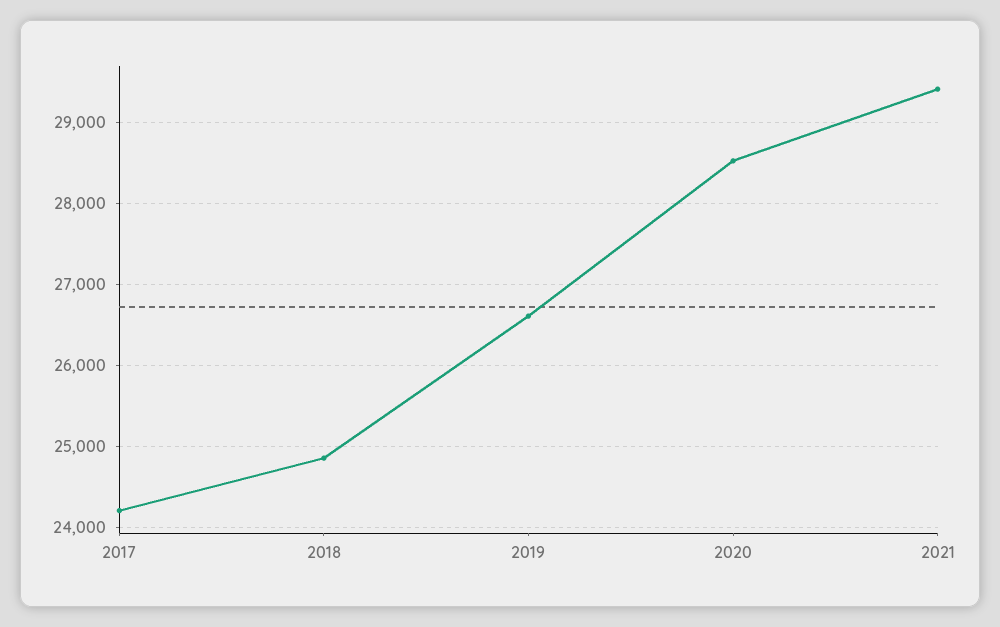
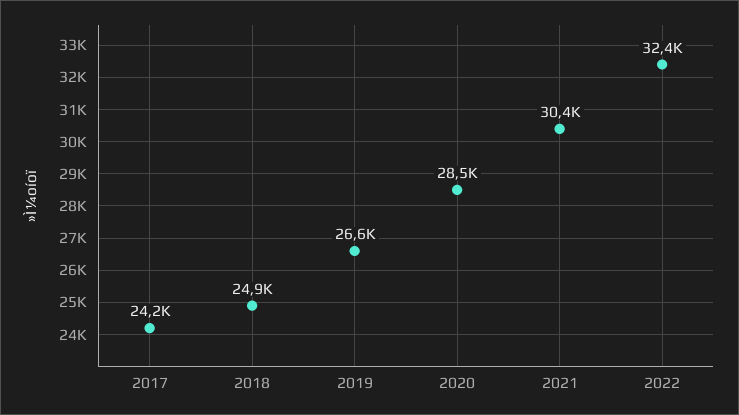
2021: 29400 -> 30400
2022: none -> 32400

